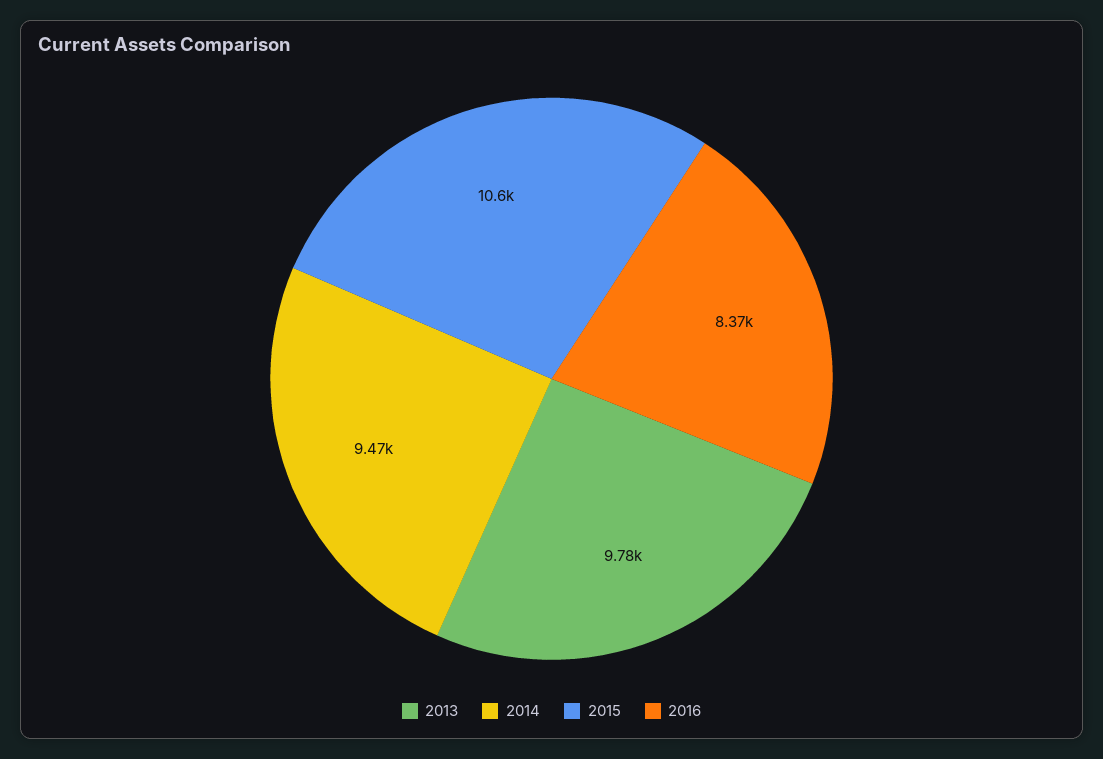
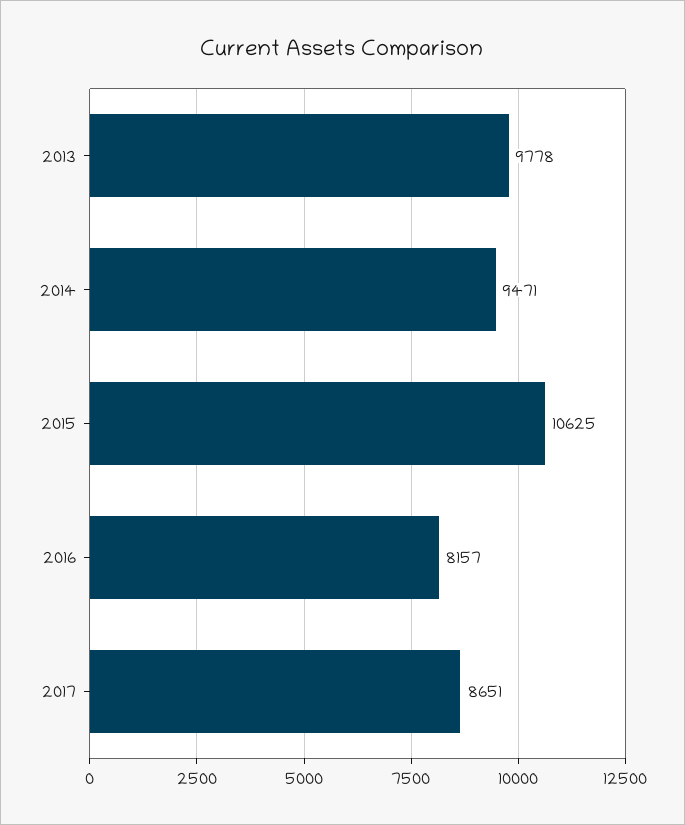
2016: 8370 -> 8157
2017: none -> 8651

